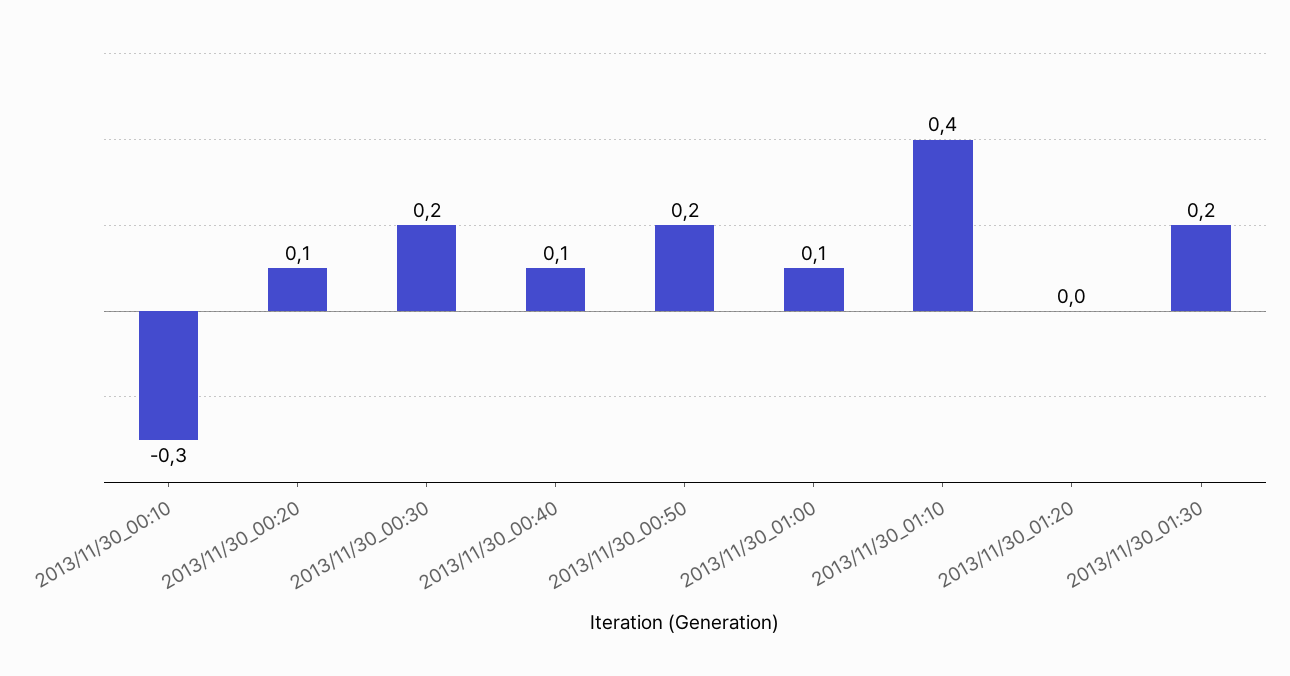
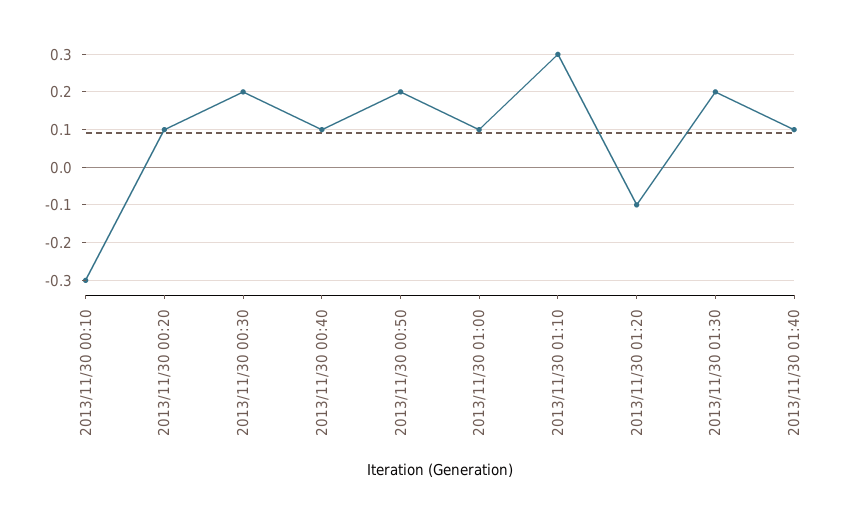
2013/11/30_01:10: 0.4 -> 0.3
2013/11/30_01:20: 0 -> -0.1
2013/11/30 01:40: none -> 0.1

